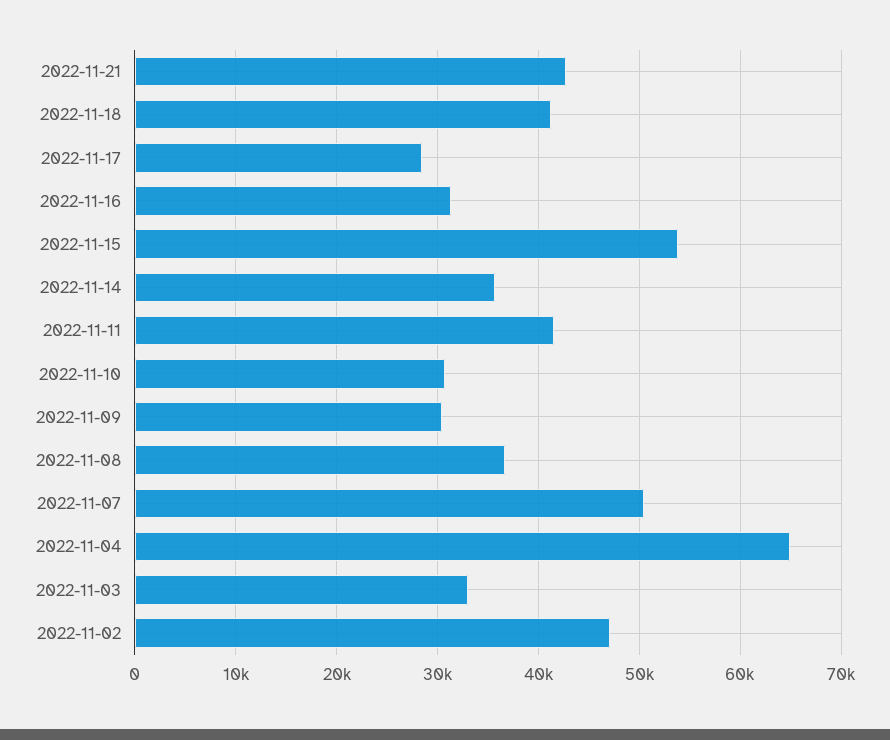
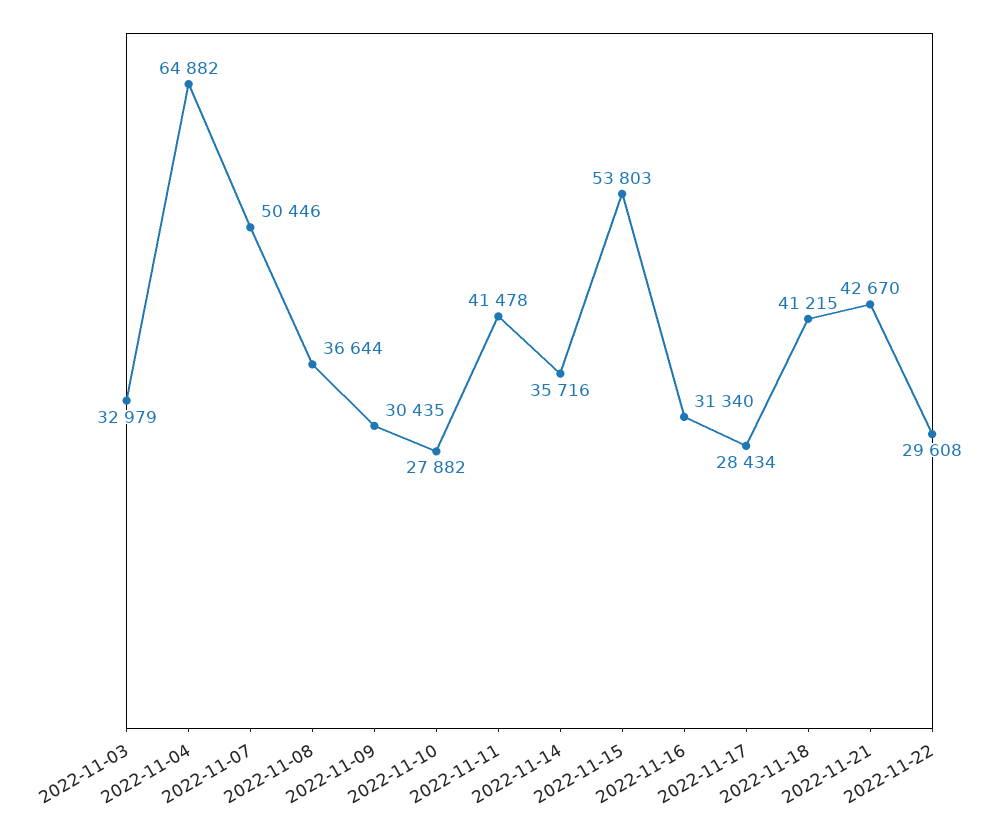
2022-11-10: 31000 -> 27882
2022-11-02: 47000 -> none
2022-11-22: none -> 29608

